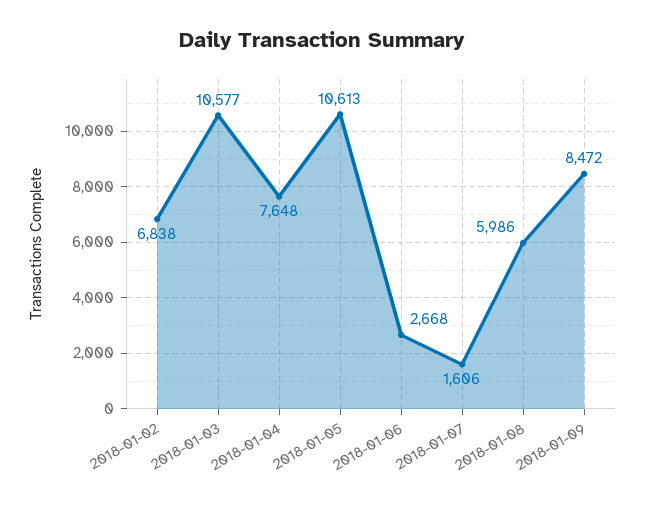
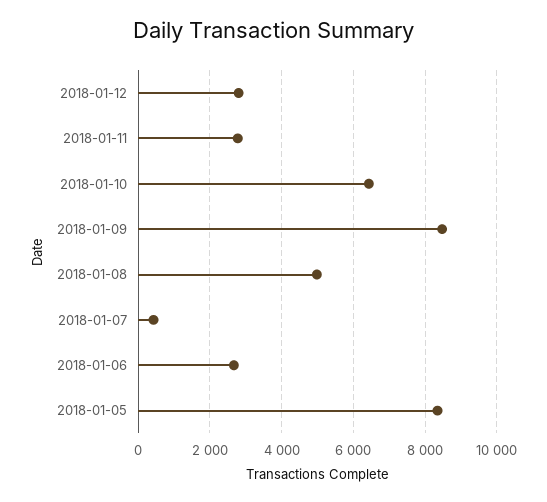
2018-01-02: 6838 -> none
2018-01-03: 10577 -> none
2018-01-04: 7648 -> none
2018-01-05: 10613 -> 8400
2018-01-07: 1606 -> 400
2018-01-08: 5986 -> 5000
2018-01-12: none -> 2800
2018-01-11: none -> 2800
2018-01-10: none -> 6400

